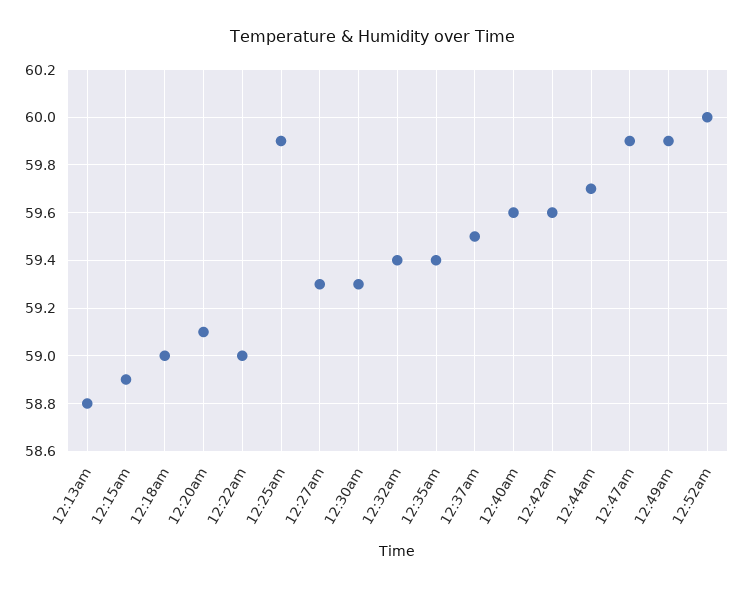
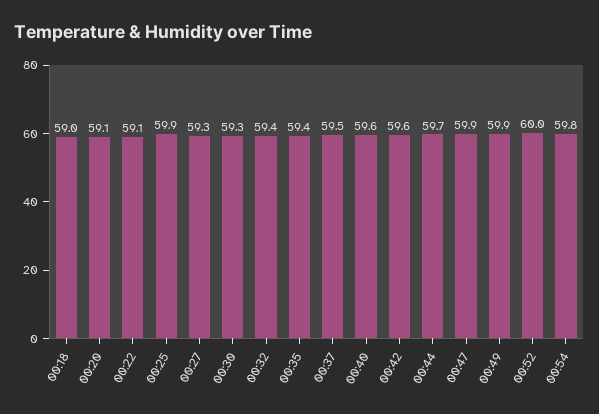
12:13am: 58.8 -> none
12:15am: 58.9 -> none
12:22am: 59 -> 59.1
00:54: none -> 59.8

